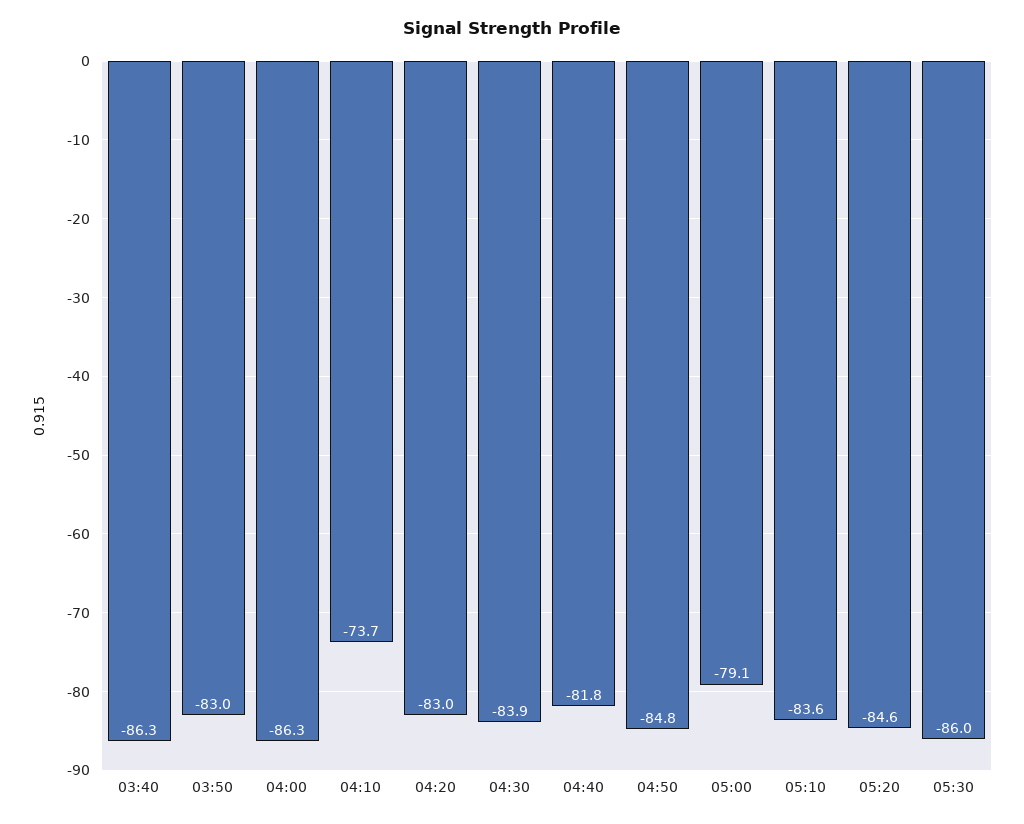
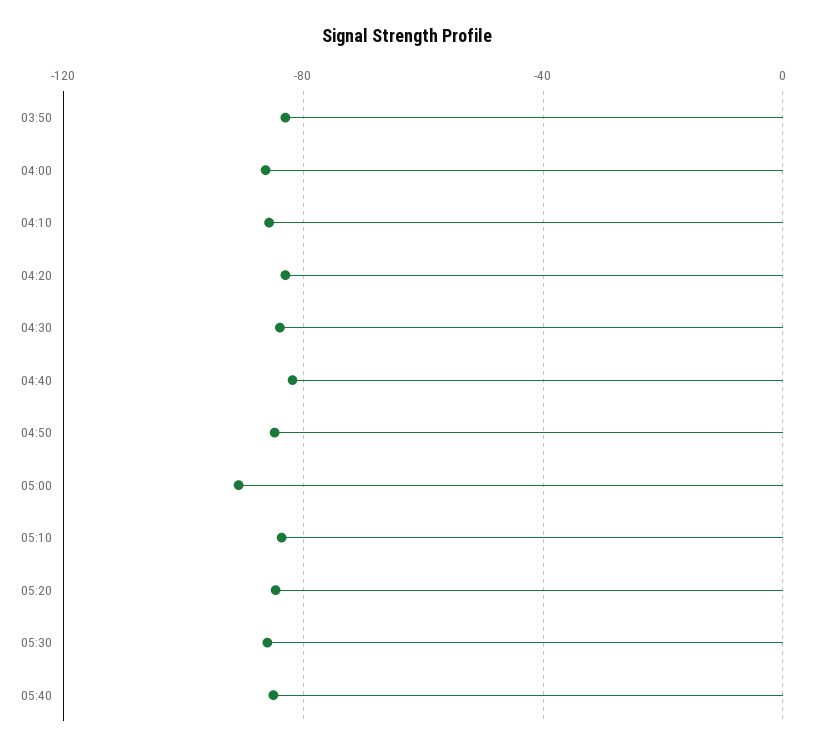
03:40: -86.3 -> none
04:10: -73.7 -> -85
05:00: -79.1 -> -90
05:40: none -> -85

